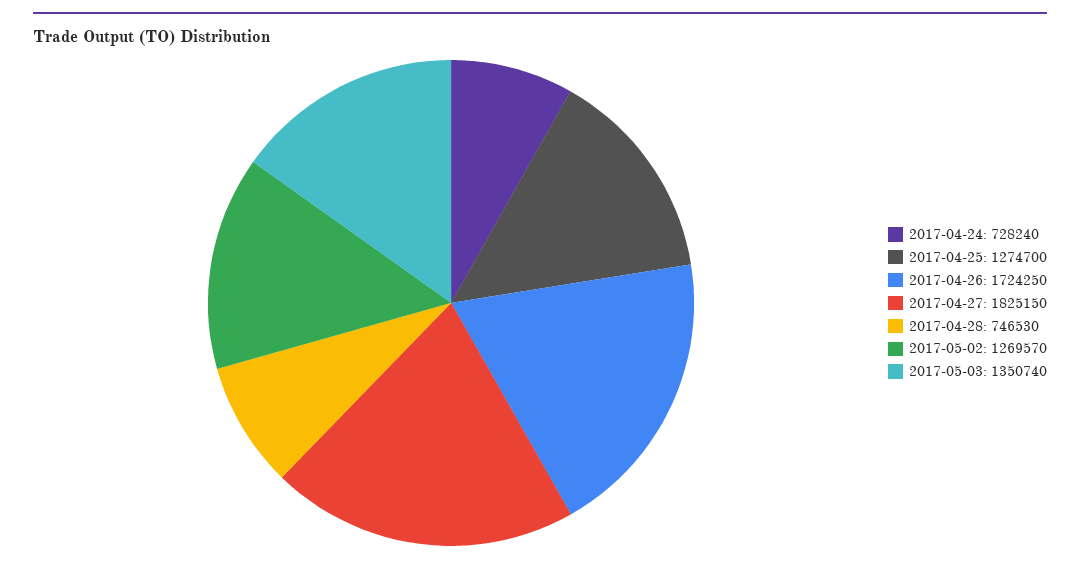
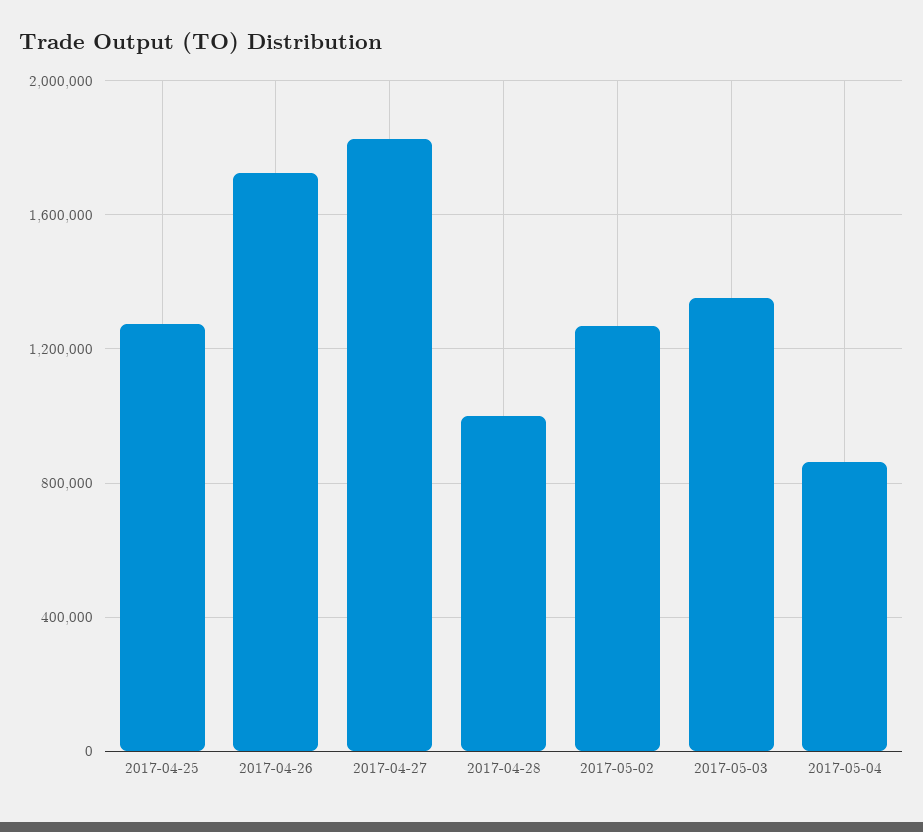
2017-04-24: 728240 -> none
2017-04-28: 746530 -> 1000000
2017-05-04: none -> 850000

